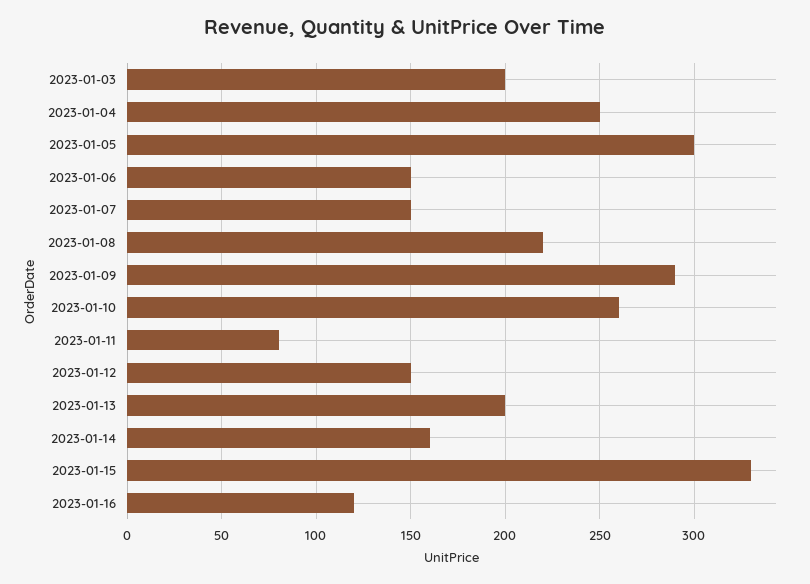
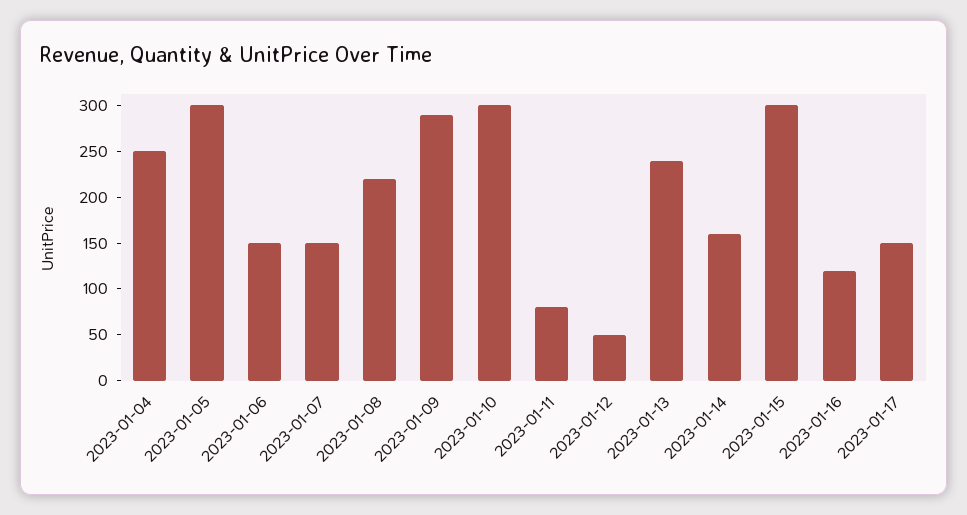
2023-01-03: 200 -> none
2023-01-10: 260 -> 300
2023-01-12: 150 -> 50
2023-01-13: 200 -> 240
2023-01-15: 330 -> 300
2023-01-17: none -> 150

